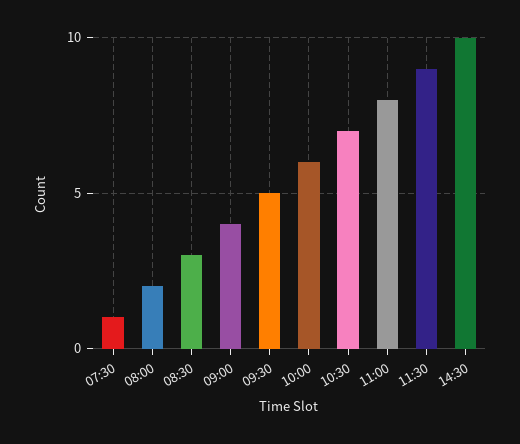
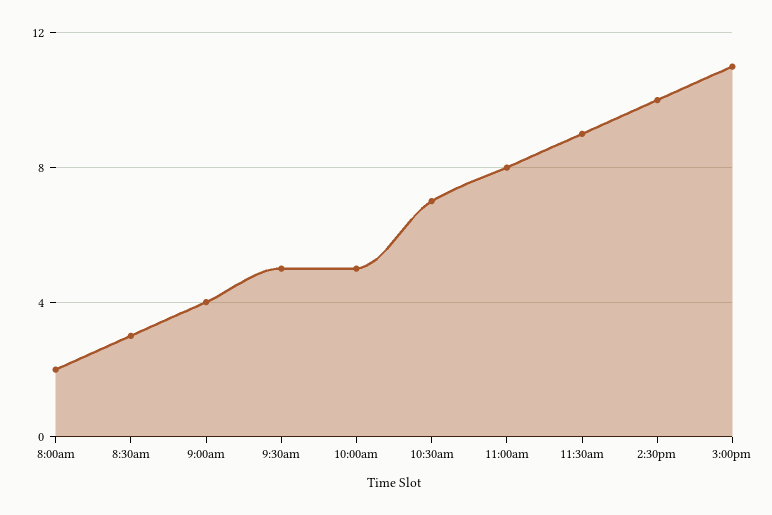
07:30: 1 -> none
10:00: 6 -> 5
3:00pm: none -> 11

